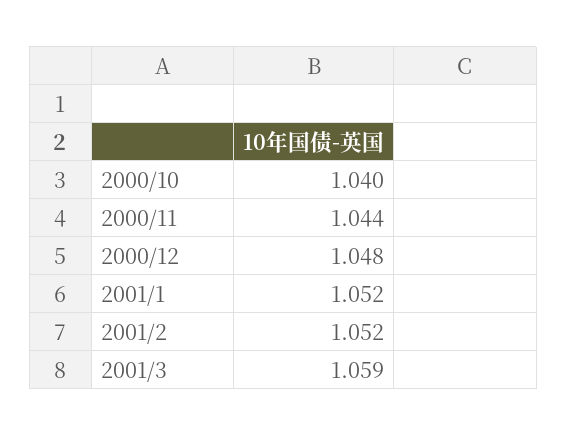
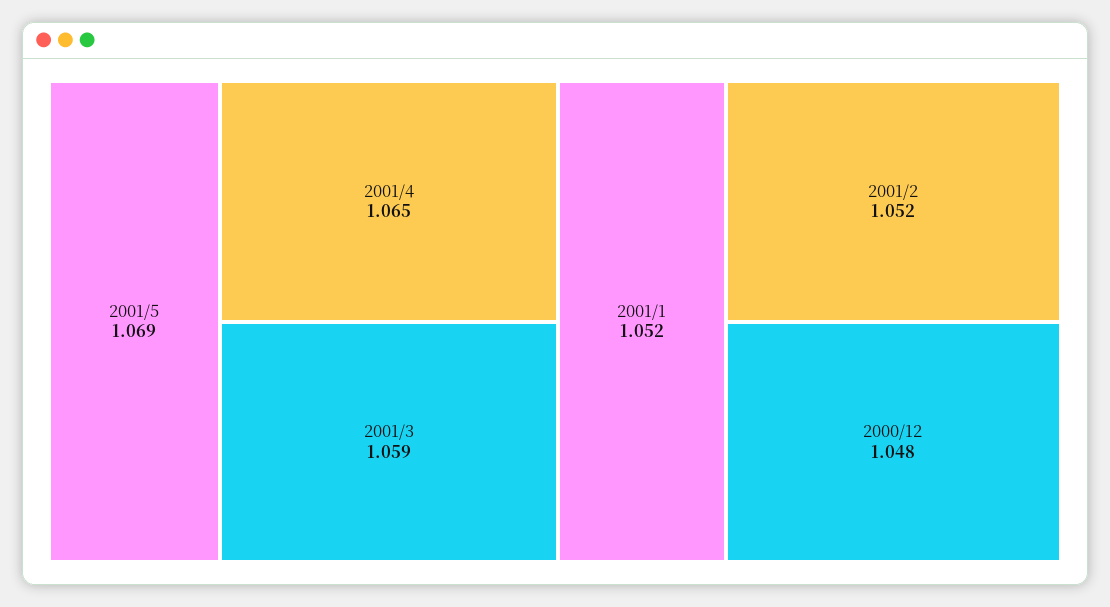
2000/10: 1.04 -> none
2000/11: 1.044 -> none
2001/5: none -> 1.069
2001/4: none -> 1.065

